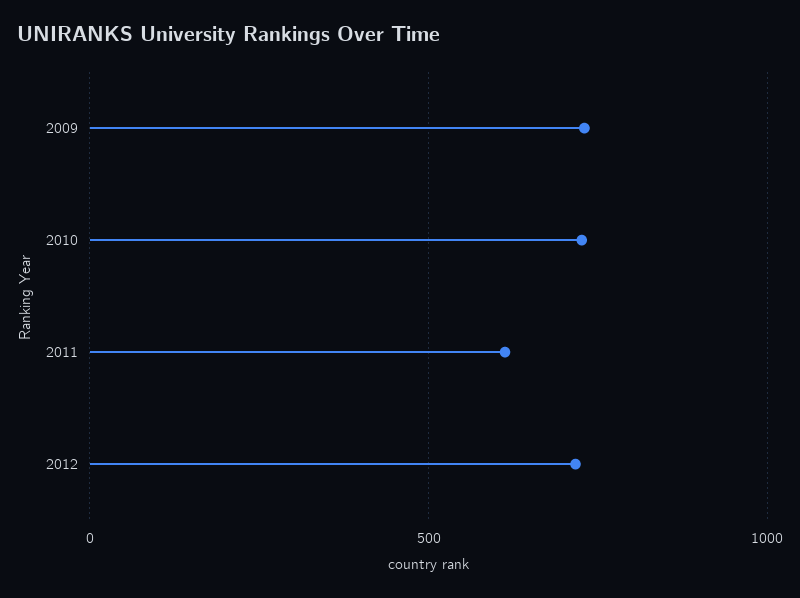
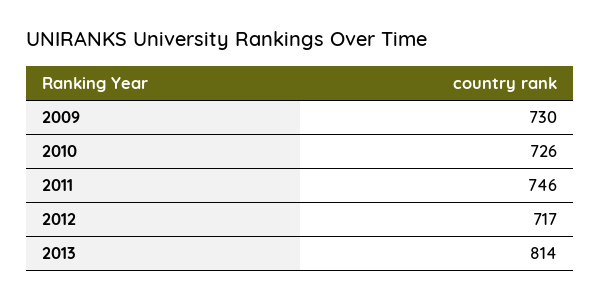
2011: 600 -> 746
2013: none -> 814

